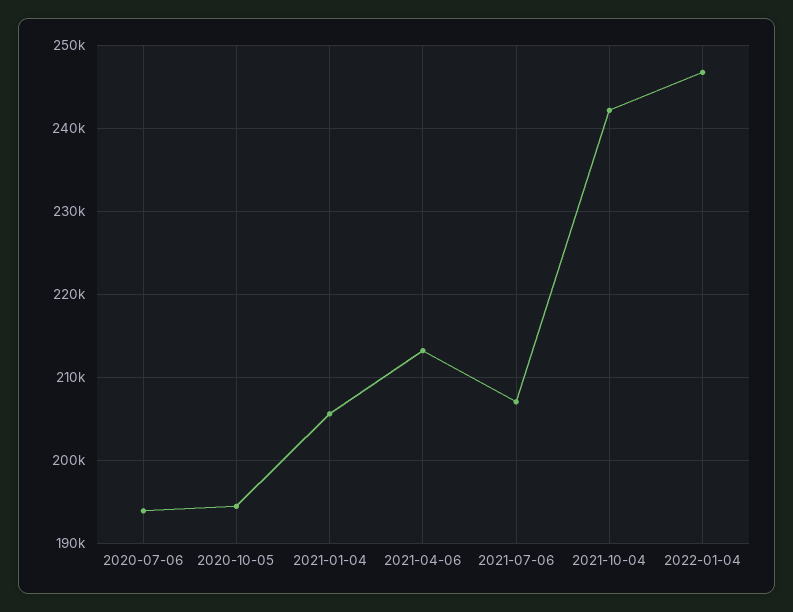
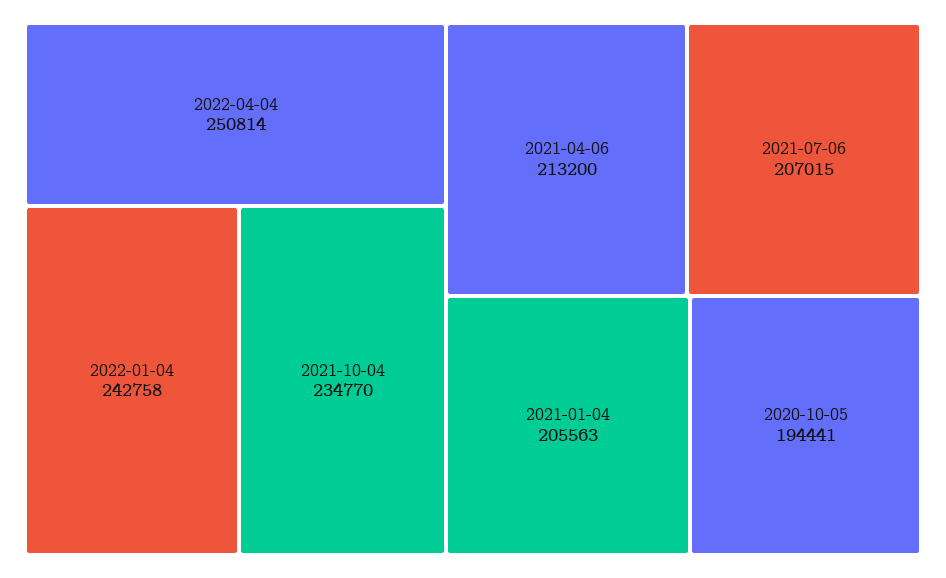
2020-07-06: 194000 -> none
2021-10-04: 242000 -> 234770
2022-01-04: 247000 -> 242758
2022-04-04: none -> 250814

